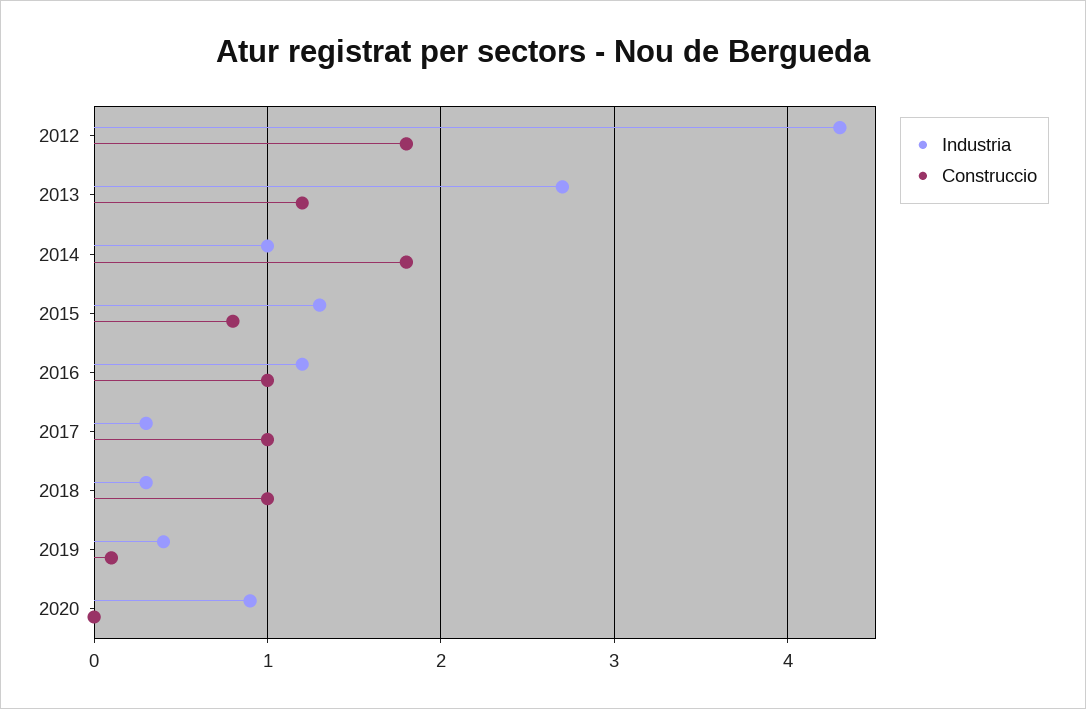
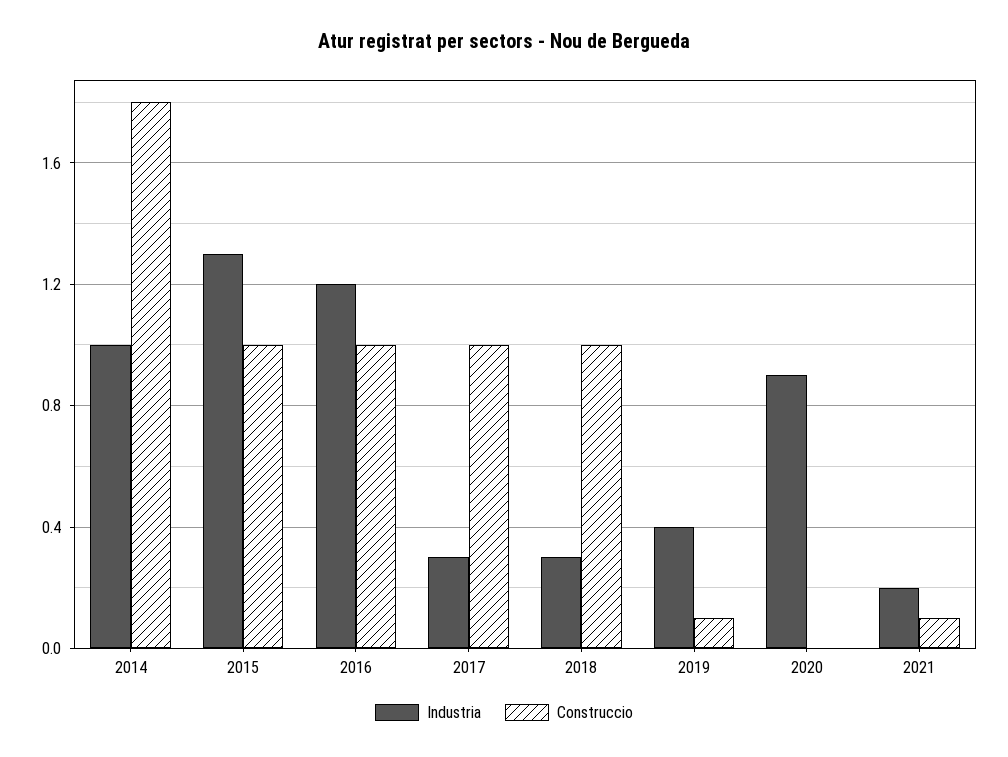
Industria, 2012: 4.3 -> none
Construccio, 2012: 1.8 -> none
Industria, 2013: 2.7 -> none
Construccio, 2013: 1.2 -> none
Construccio, 2015: 0.8 -> 1
Industria, 2021: none -> 0.2
Construccio, 2021: none -> 0.1

